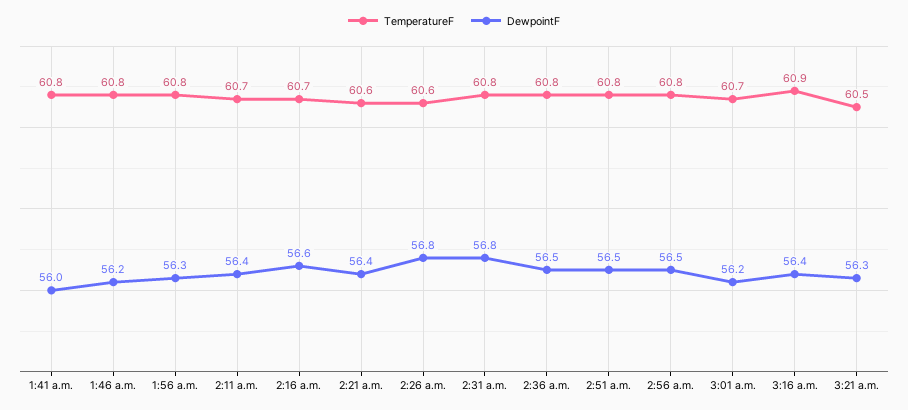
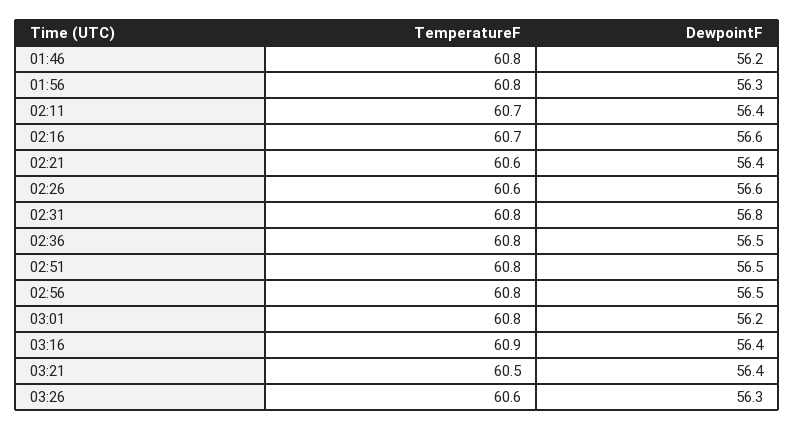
TemperatureF, 1:41 a.m.: 60.8 -> none
DewpointF, 1:41 a.m.: 56 -> none
DewpointF, 2:26 a.m.: 56.8 -> 56.6
TemperatureF, 3:01 a.m.: 60.7 -> 60.8
DewpointF, 3:21 a.m.: 56.3 -> 56.4
TemperatureF, 03:26: none -> 60.6
DewpointF, 03:26: none -> 56.3

